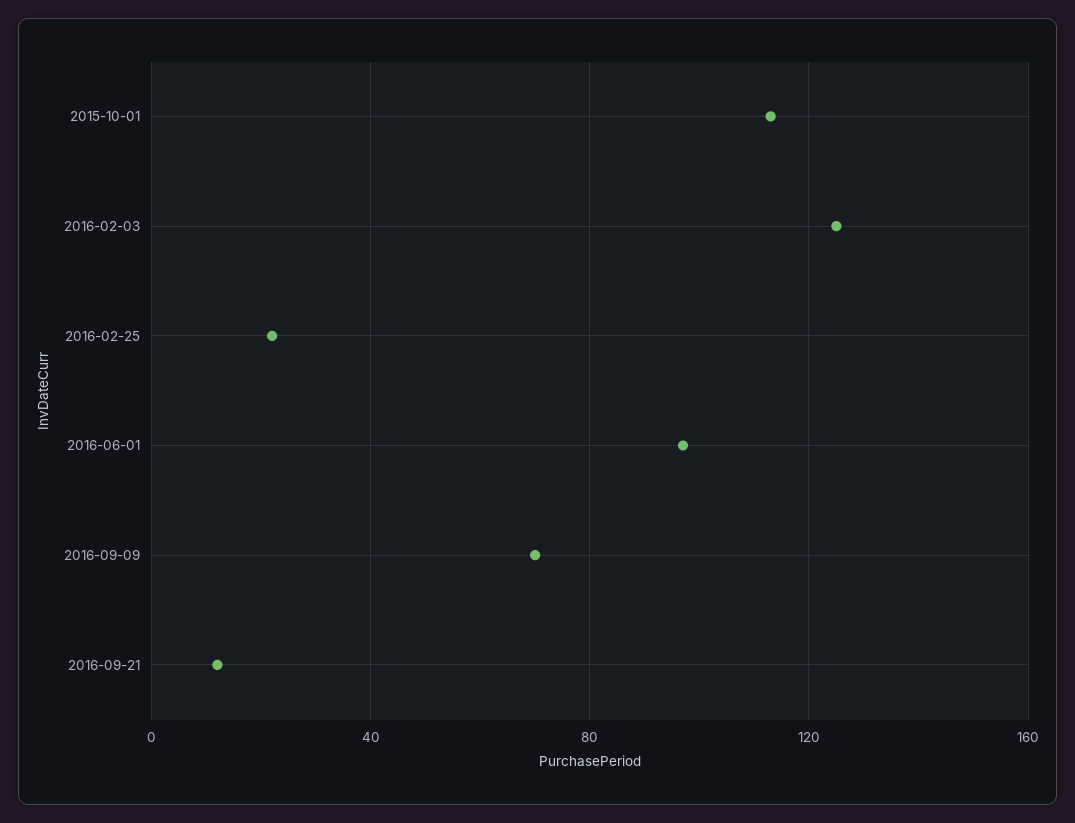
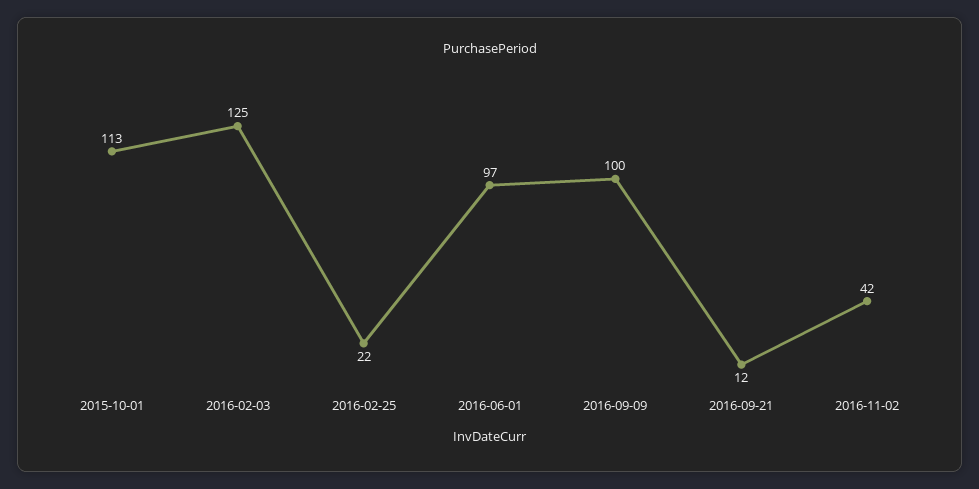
2016-09-09: 70 -> 100
2016-11-02: none -> 42

